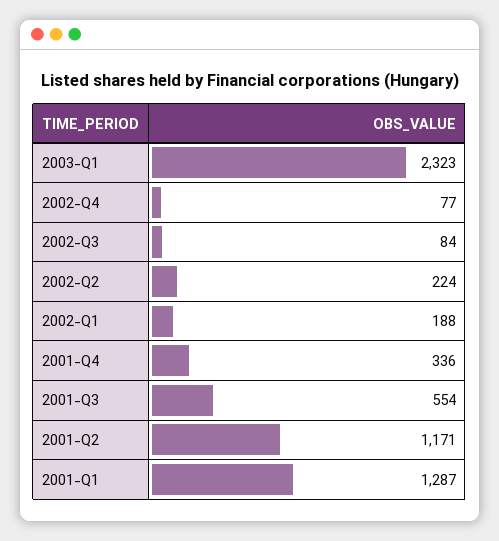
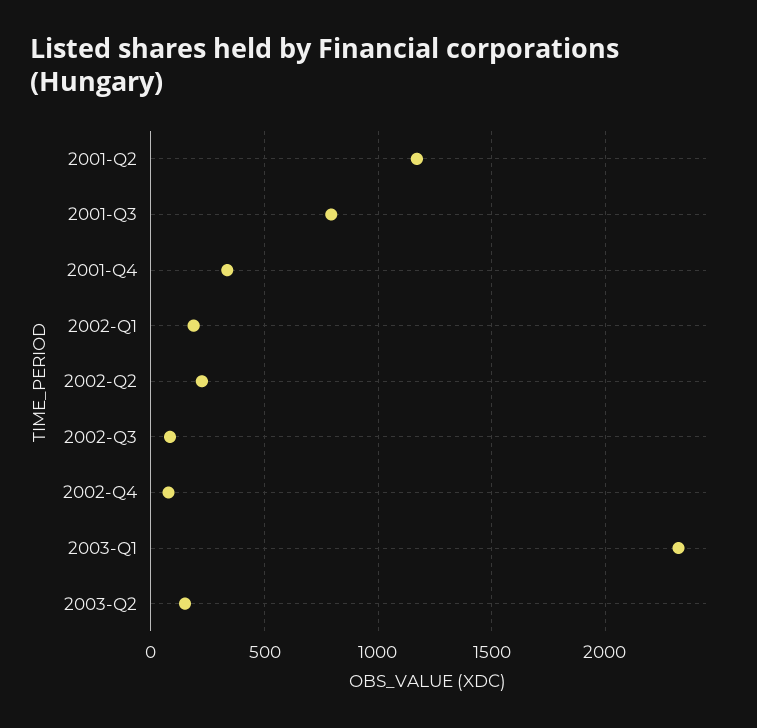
2001-Q3: 554 -> 800
2001-Q1: 1287 -> none
2003-Q2: none -> 150

